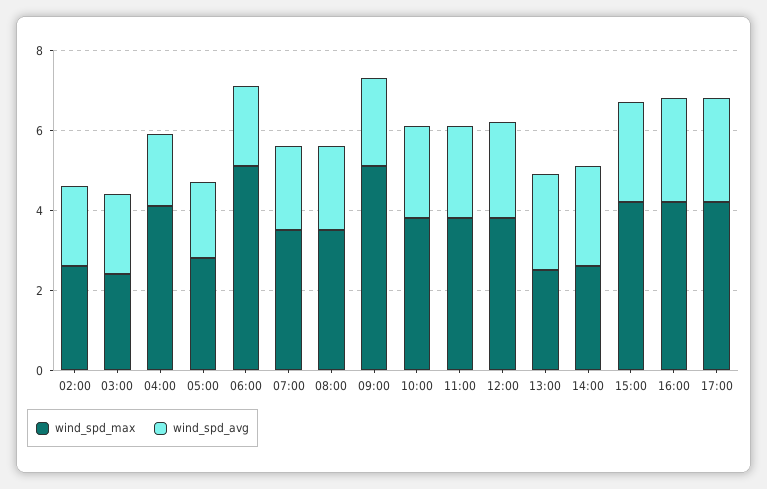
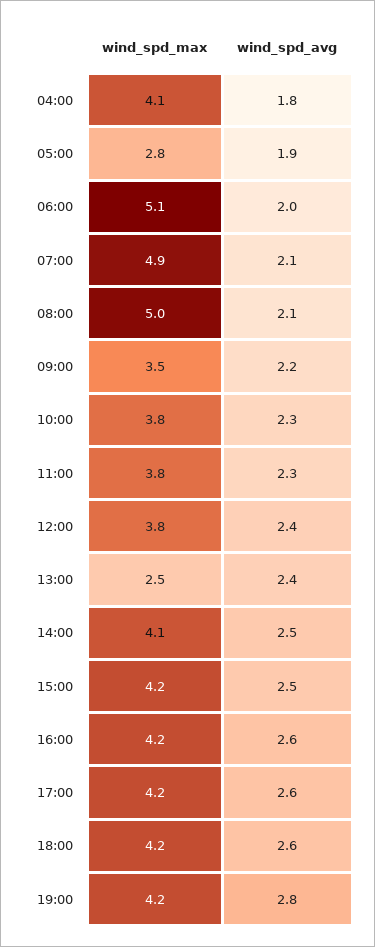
wind_spd_max, 02:00: 2.5 -> none
wind_spd_avg, 02:00: 2 -> none
wind_spd_max, 03:00: 2.5 -> none
wind_spd_avg, 03:00: 2 -> none
wind_spd_max, 07:00: 3.5 -> 4.9
wind_spd_max, 08:00: 3.5 -> 5
wind_spd_max, 09:00: 5 -> 3.5
wind_spd_max, 14:00: 2.5 -> 4.1
wind_spd_max, 18:00: none -> 4.2
wind_spd_avg, 18:00: none -> 2.6
wind_spd_max, 19:00: none -> 4.2
wind_spd_avg, 19:00: none -> 2.8

